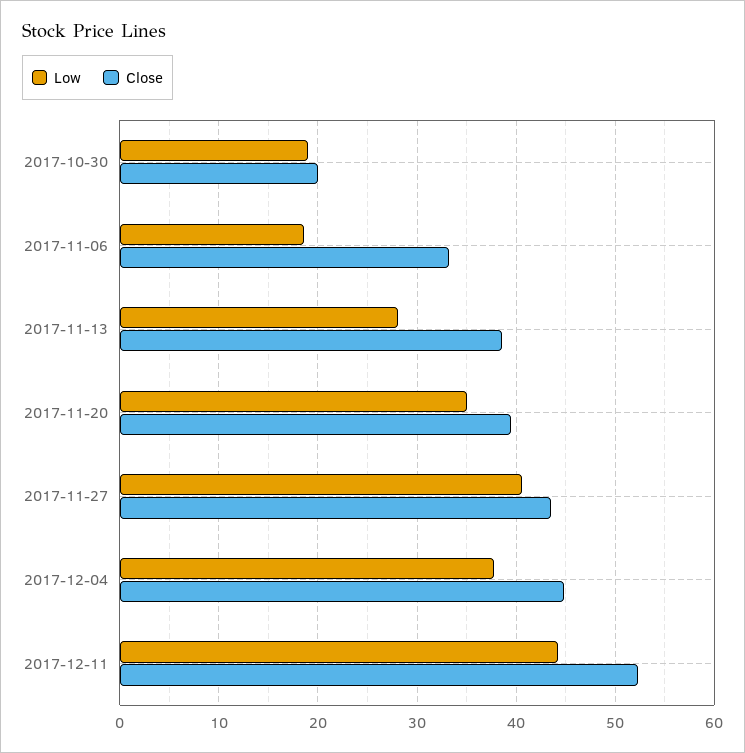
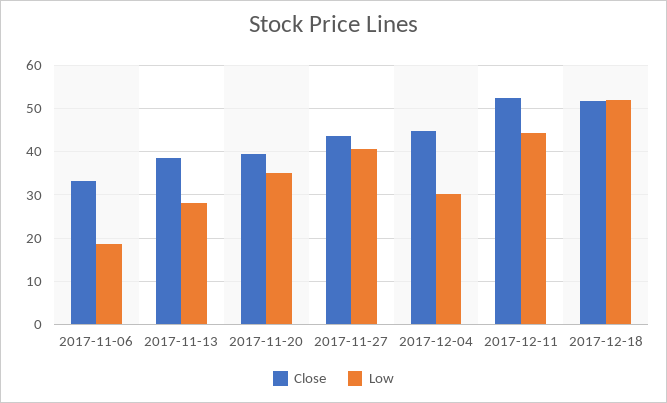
Low, 2017-10-30: 19 -> none
Close, 2017-10-30: 20 -> none
Low, 2017-12-04: 38 -> 30
Close, 2017-12-18: none -> 52
Low, 2017-12-18: none -> 52

